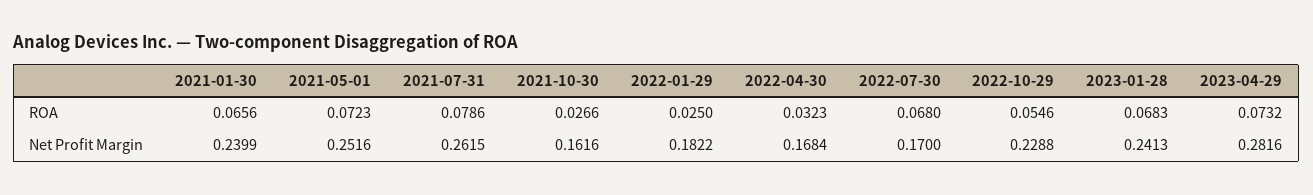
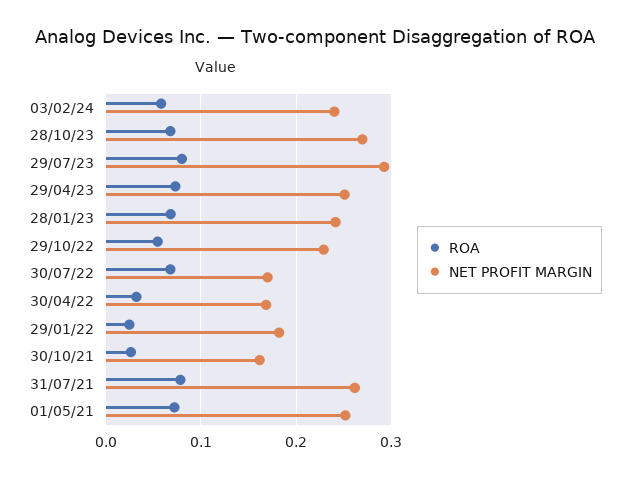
ROA, 2021-01-30: 0.0656 -> none
Net Profit Margin, 2021-01-30: 0.2399 -> none
Net Profit Margin, 2023-04-29: 0.2816 -> 0.25
ROA, 03/02/24: none -> 0.06
Net Profit Margin, 03/02/24: none -> 0.24
ROA, 28/10/23: none -> 0.07
Net Profit Margin, 28/10/23: none -> 0.27
ROA, 29/07/23: none -> 0.08
Net Profit Margin, 29/07/23: none -> 0.29

